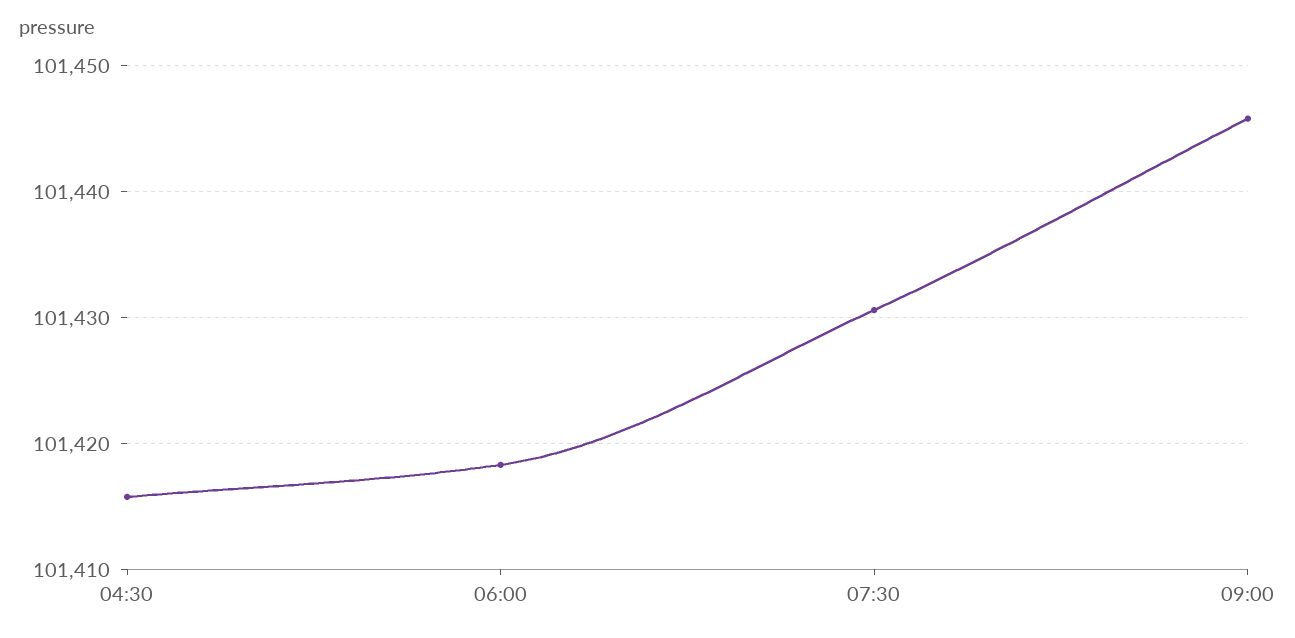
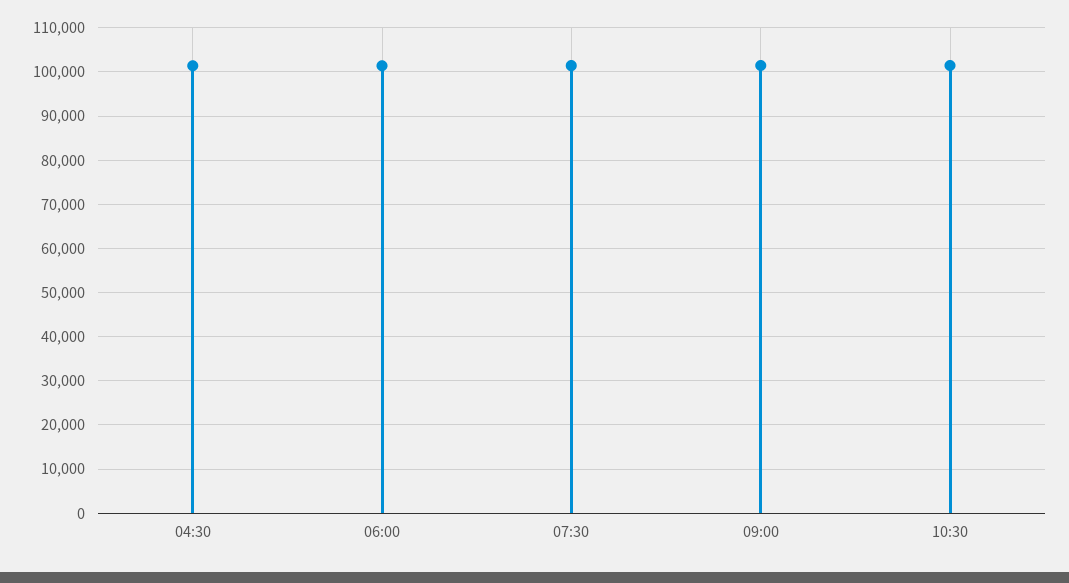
10:30: none -> 102000

